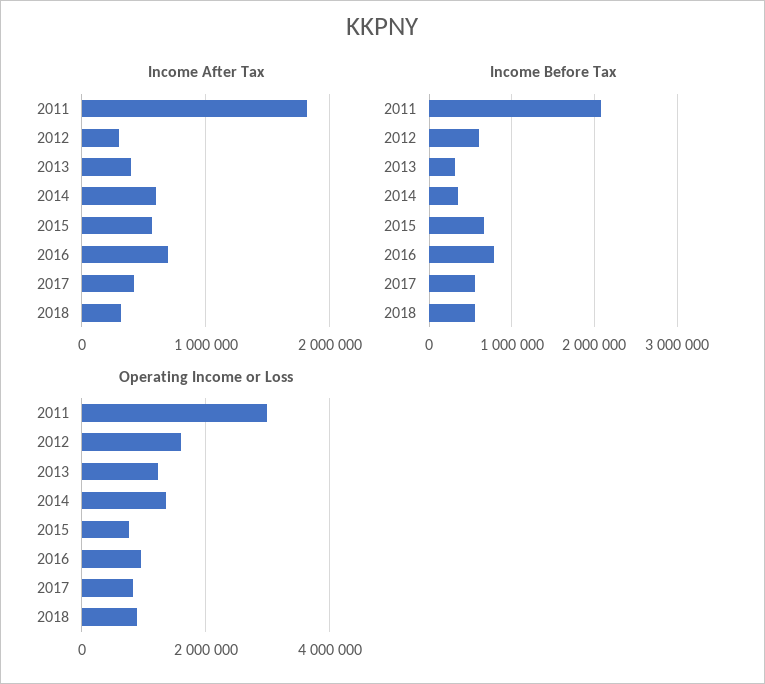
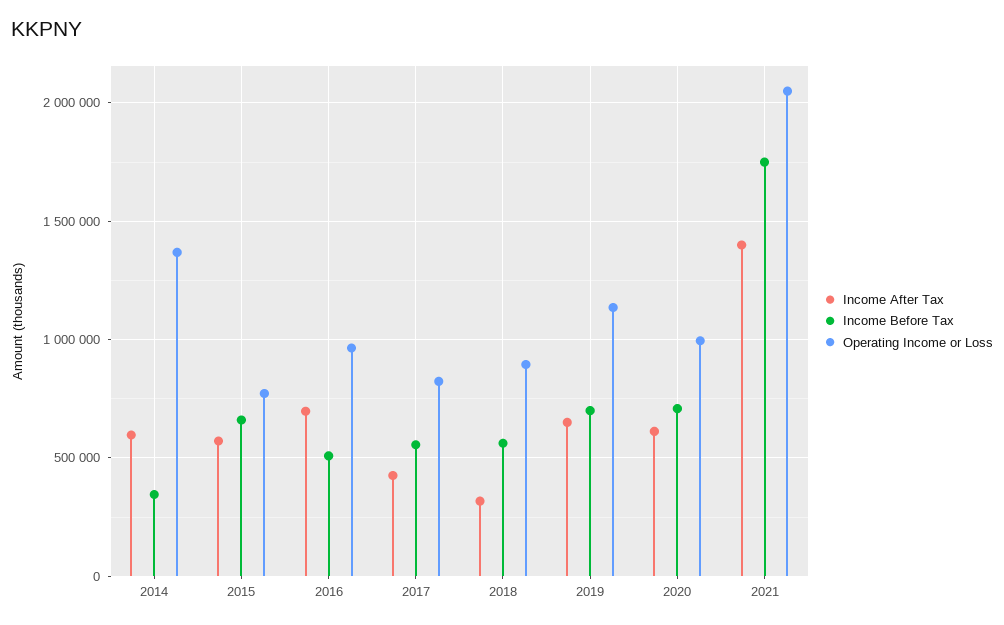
Income After Tax, 2011: 1800000 -> none
Income After Tax, 2012: 300000 -> none
Income After Tax, 2013: 400000 -> none
Income Before Tax, 2011: 2100000 -> none
Income Before Tax, 2012: 600000 -> none
Income Before Tax, 2013: 300000 -> none
Income Before Tax, 2016: 800000 -> 500000
Operating Income or Loss, 2011: 3000000 -> none
Operating Income or Loss, 2012: 1600000 -> none
Operating Income or Loss, 2013: 1200000 -> none
Income After Tax, 2019: none -> 650000
Income Before Tax, 2019: none -> 700000
Operating Income or Loss, 2019: none -> 1150000
Income After Tax, 2020: none -> 600000
Income Before Tax, 2020: none -> 700000
Operating Income or Loss, 2020: none -> 1000000
Income After Tax, 2021: none -> 1400000
Income Before Tax, 2021: none -> 1750000
Operating Income or Loss, 2021: none -> 2050000

